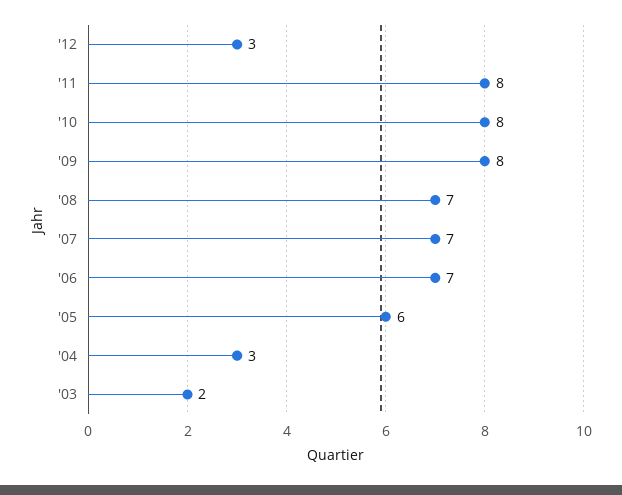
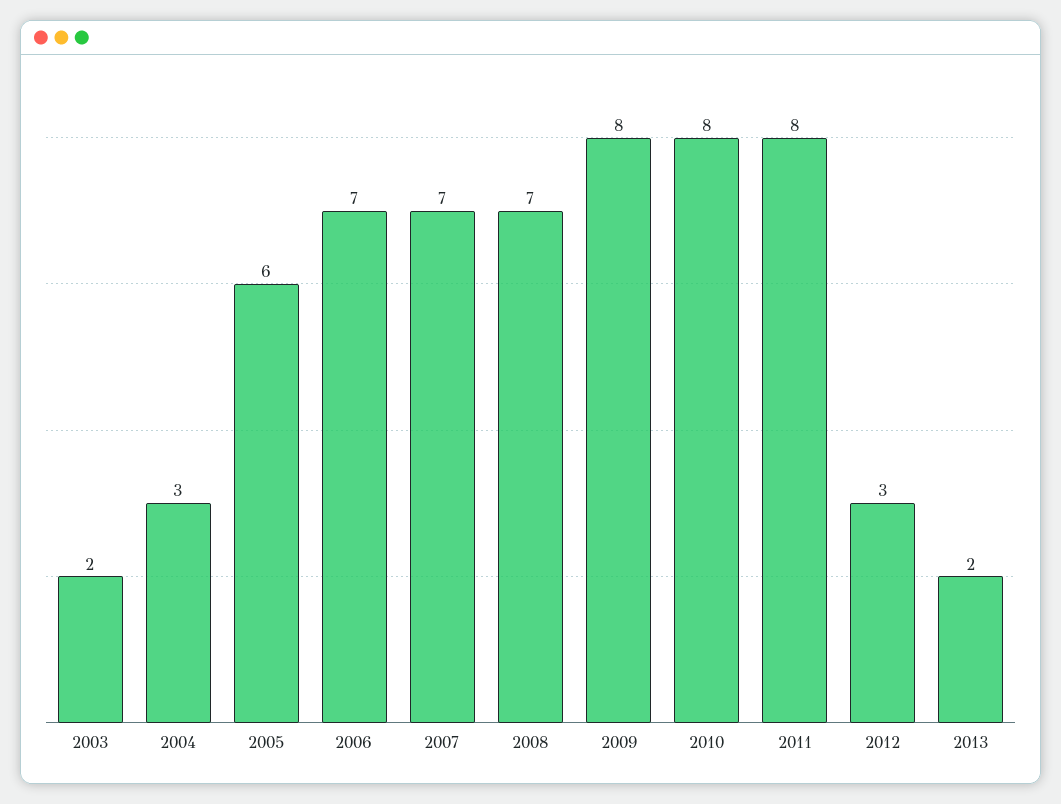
2013: none -> 2

